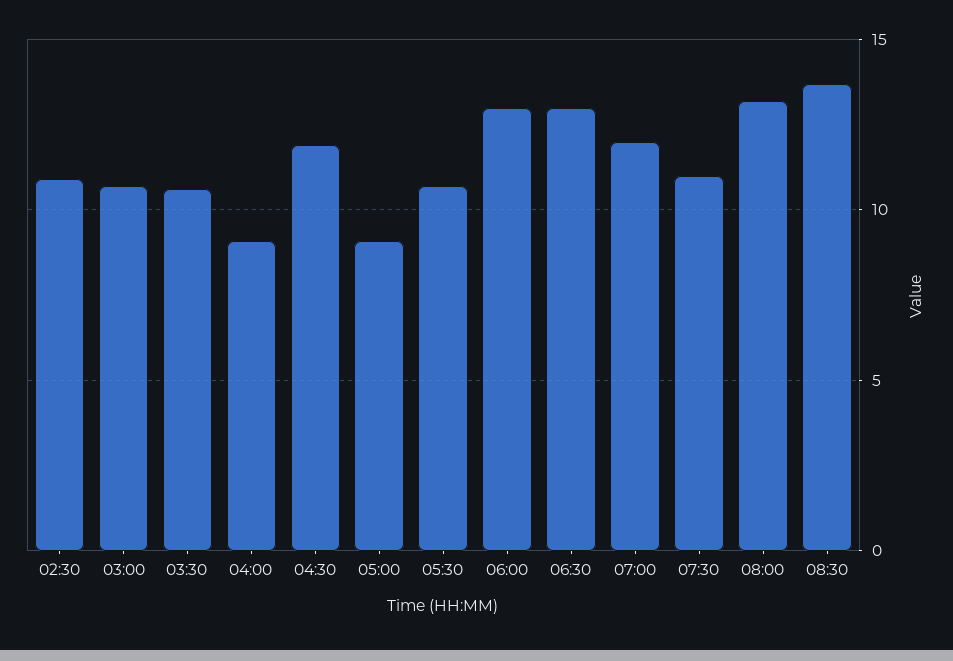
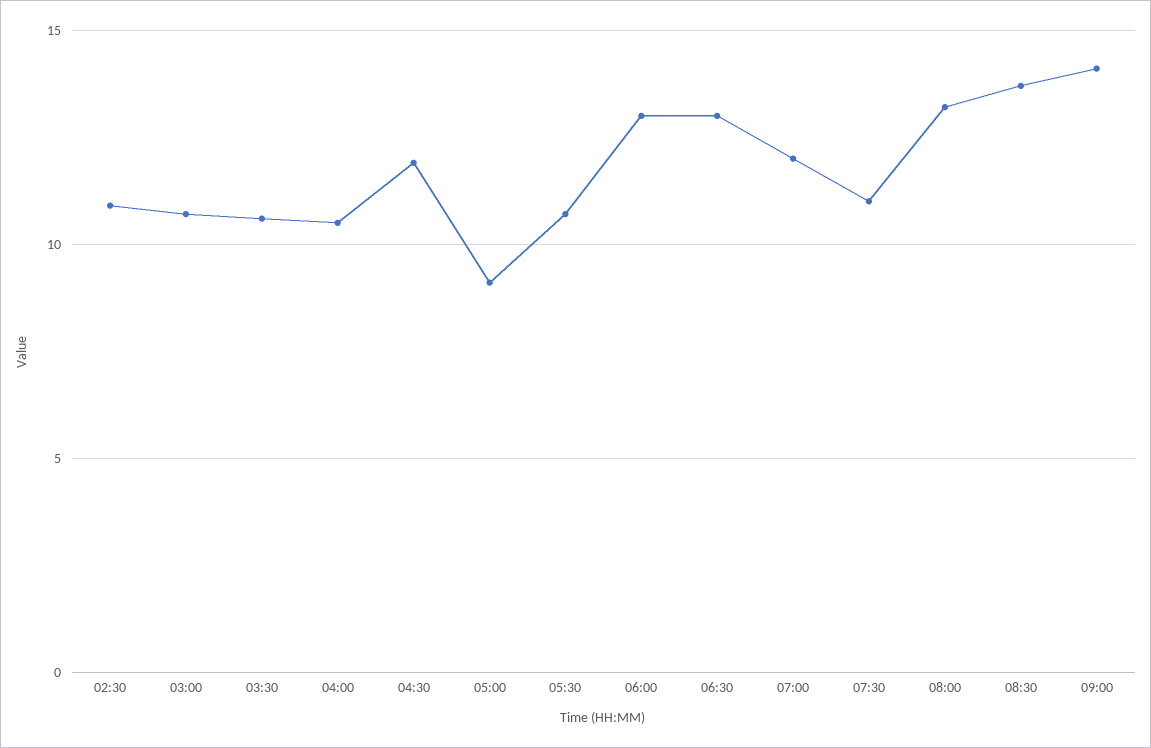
04:00: 9 -> 10.5
09:00: none -> 14

